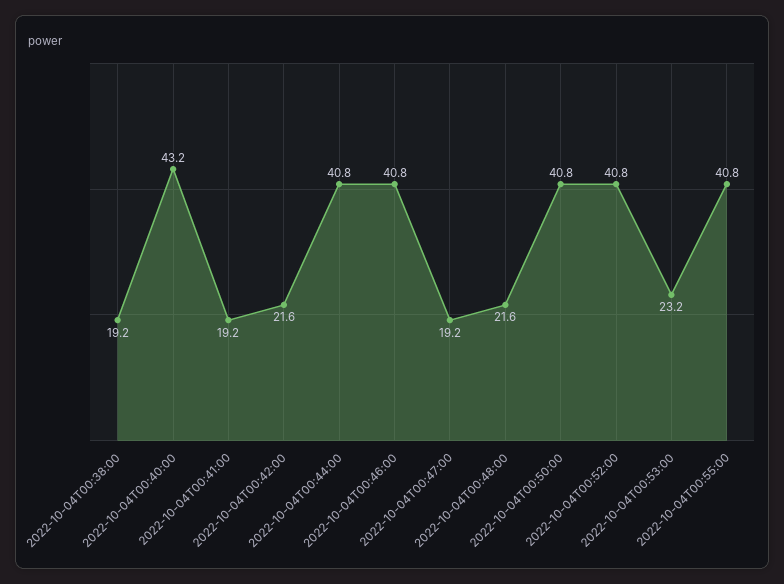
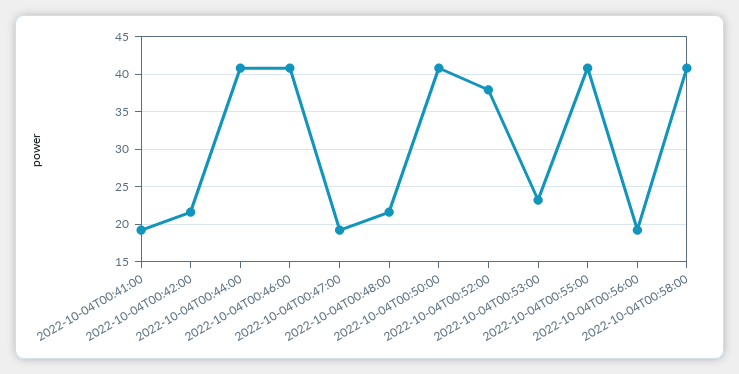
2022-10-04T00:38:00: 19.2 -> none
2022-10-04T00:40:00: 43.2 -> none
2022-10-04T00:52:00: 40.8 -> 38
2022-10-04T00:56:00: none -> 19
2022-10-04T00:58:00: none -> 41

